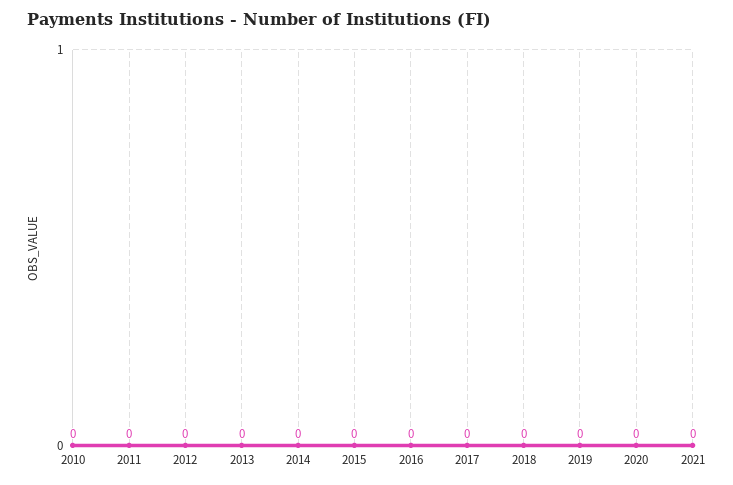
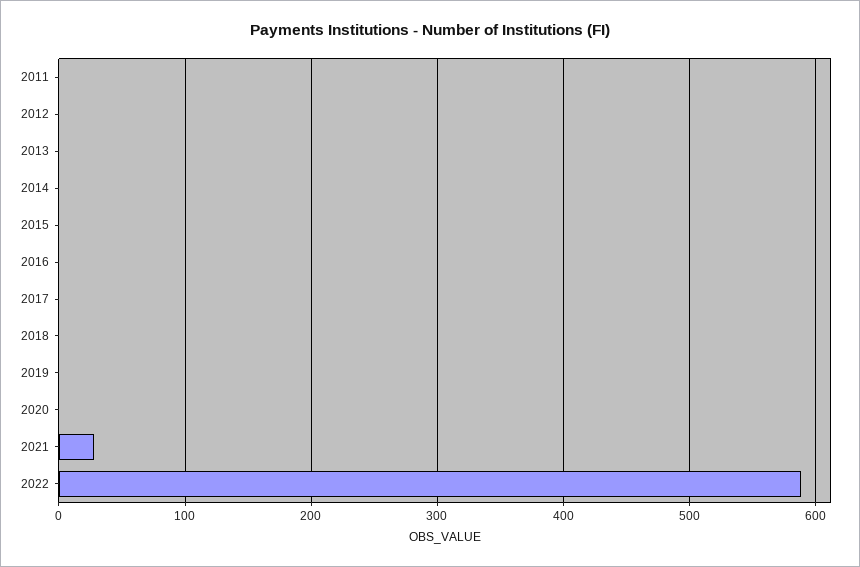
2010: 0 -> none
2021: 0 -> 30
2022: none -> 590

